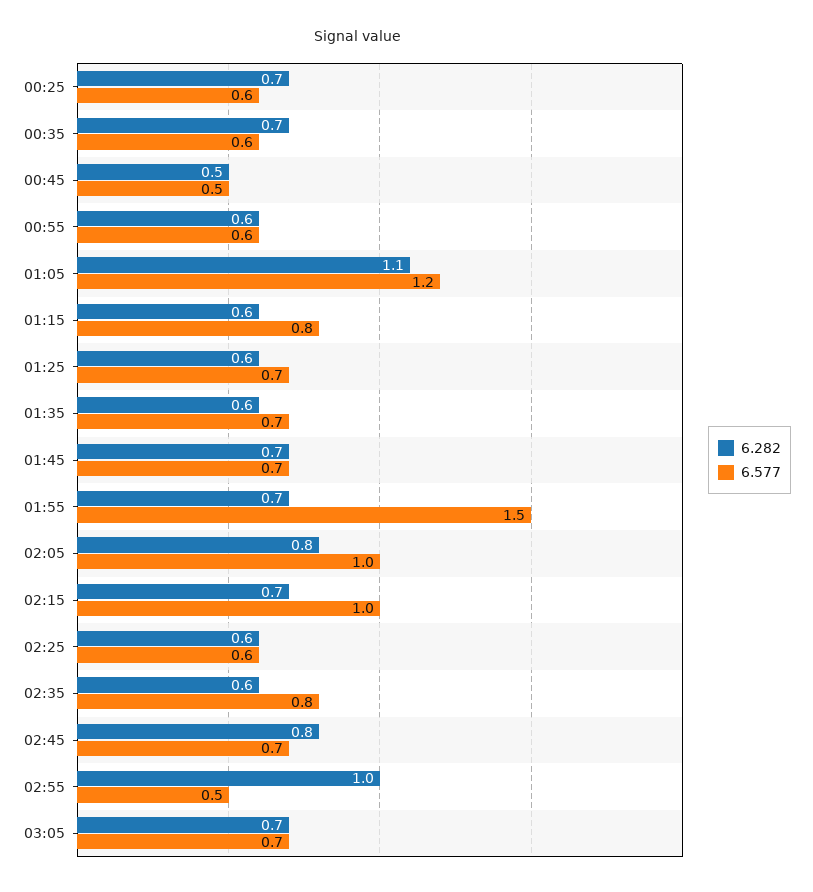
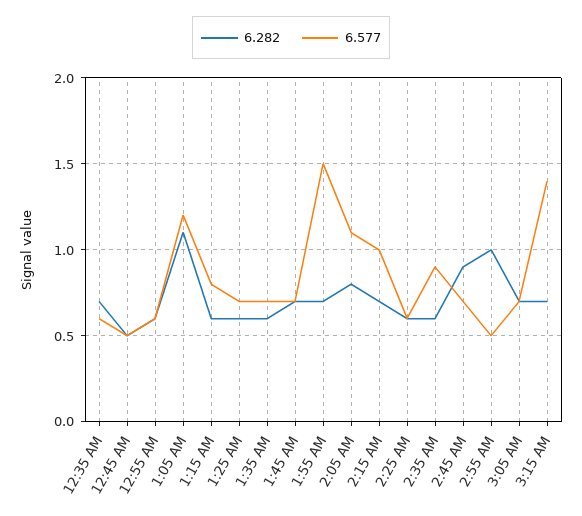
6.282, 00:25: 0.7 -> none
6.577, 00:25: 0.6 -> none
6.577, 02:05: 1 -> 1.1
6.577, 02:35: 0.8 -> 0.9
6.282, 02:45: 0.8 -> 0.9
6.282, 3:15 AM: none -> 0.7
6.577, 3:15 AM: none -> 1.4

